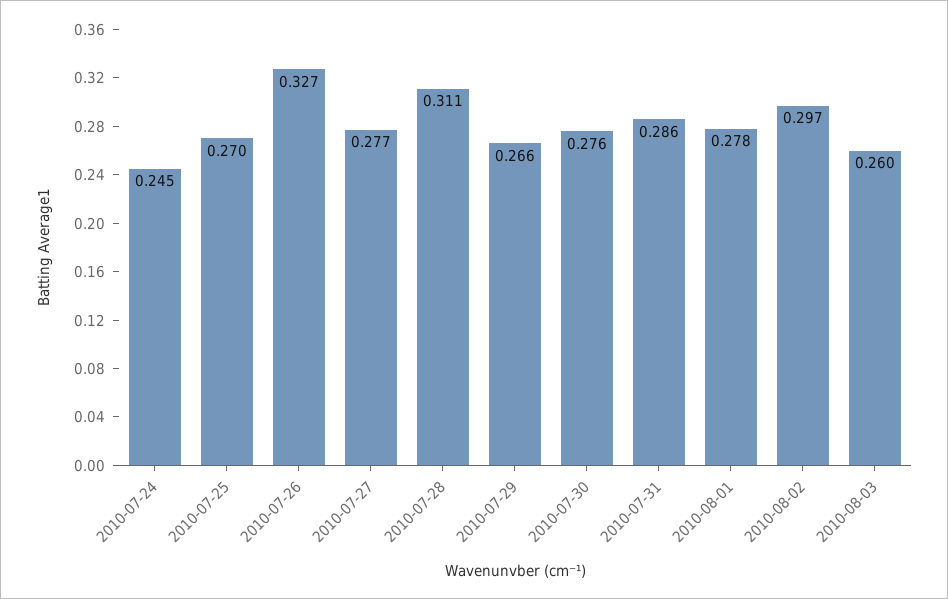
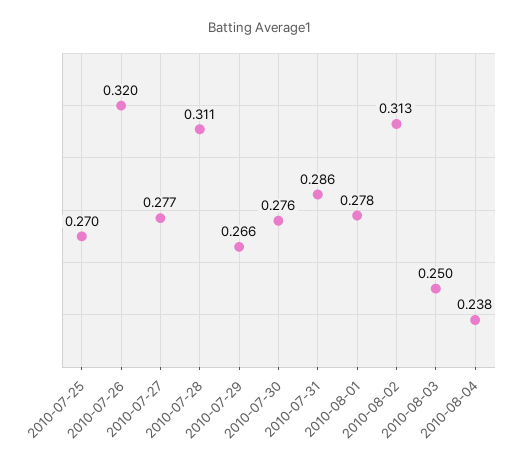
2010-07-24: 0.245 -> none
2010-07-26: 0.327 -> 0.32
2010-08-02: 0.297 -> 0.313
2010-08-03: 0.26 -> 0.25
2010-08-04: none -> 0.238

